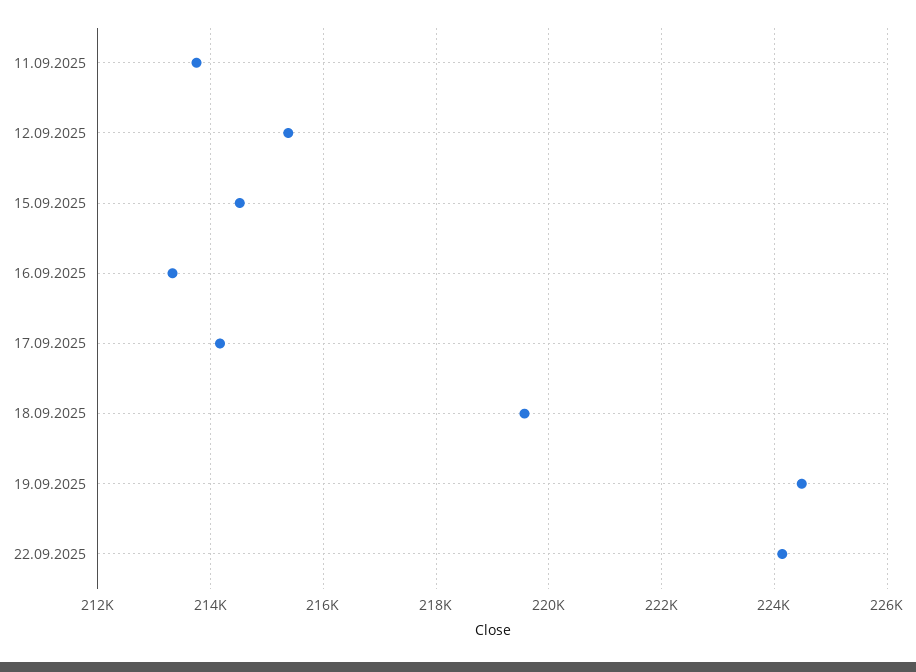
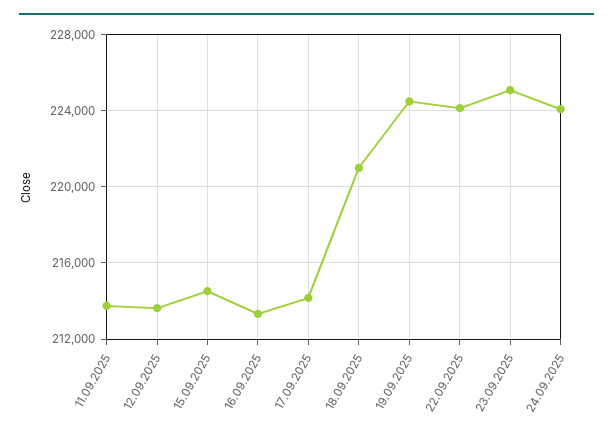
12.09.2025: 215400 -> 213500
18.09.2025: 219600 -> 221000
23.09.2025: none -> 225000
24.09.2025: none -> 224000

